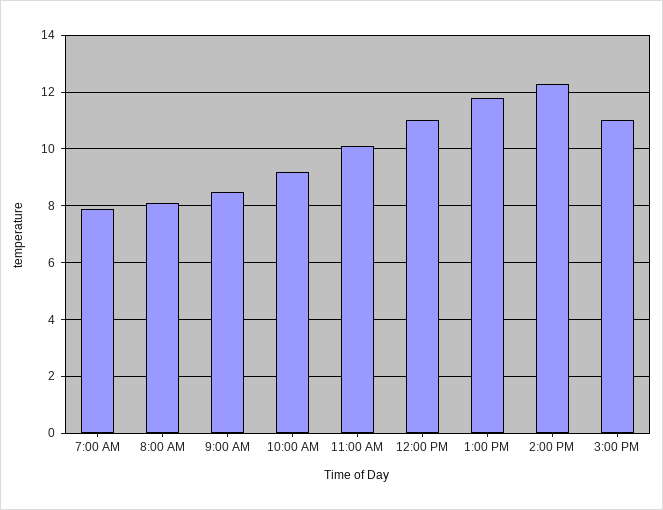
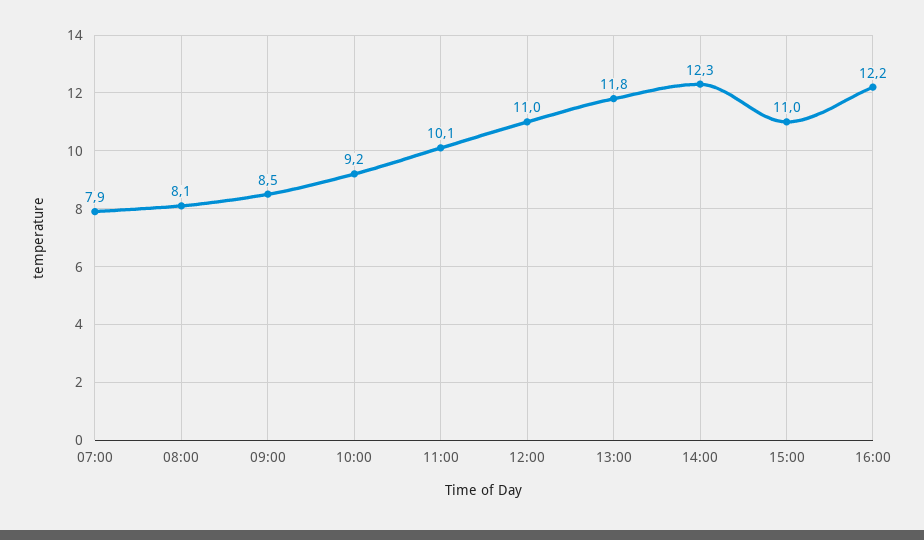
16:00: none -> 12.2

